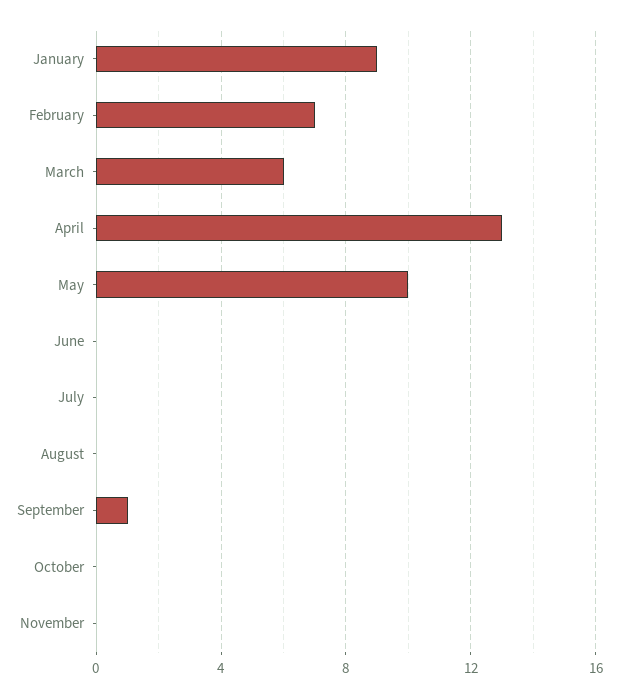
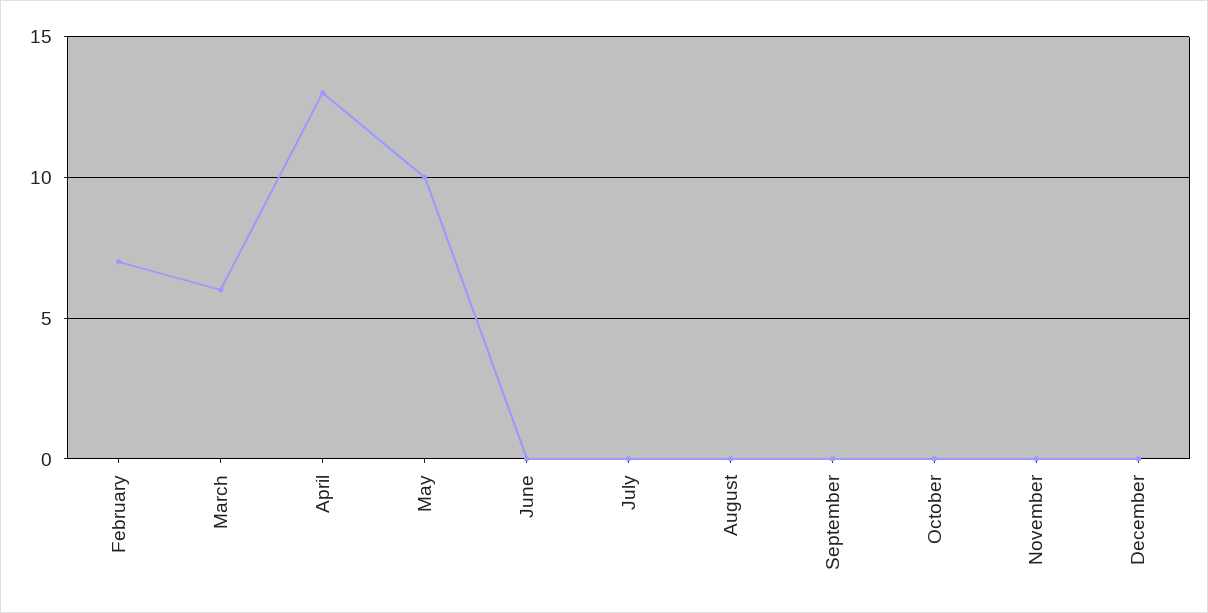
January: 9 -> none
September: 1 -> 0
December: none -> 0

